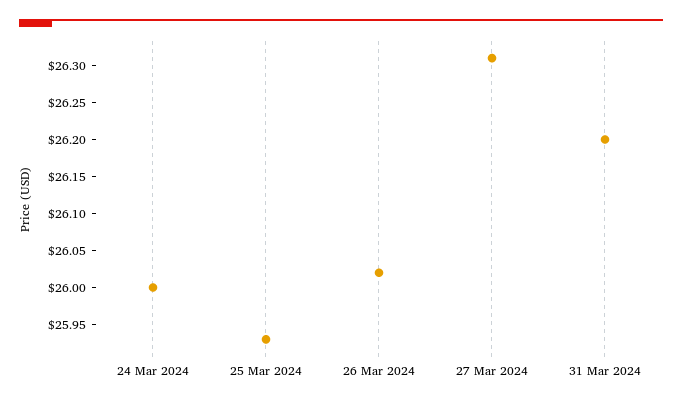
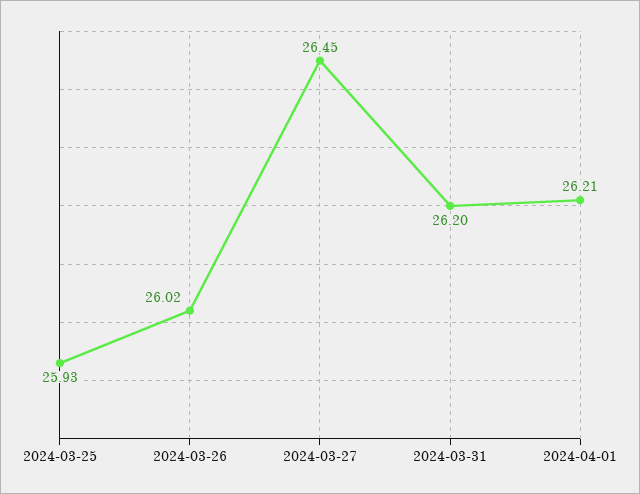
24 Mar 2024: 26 -> none
27 Mar 2024: 26.3 -> 26.45
2024-04-01: none -> 26.21

